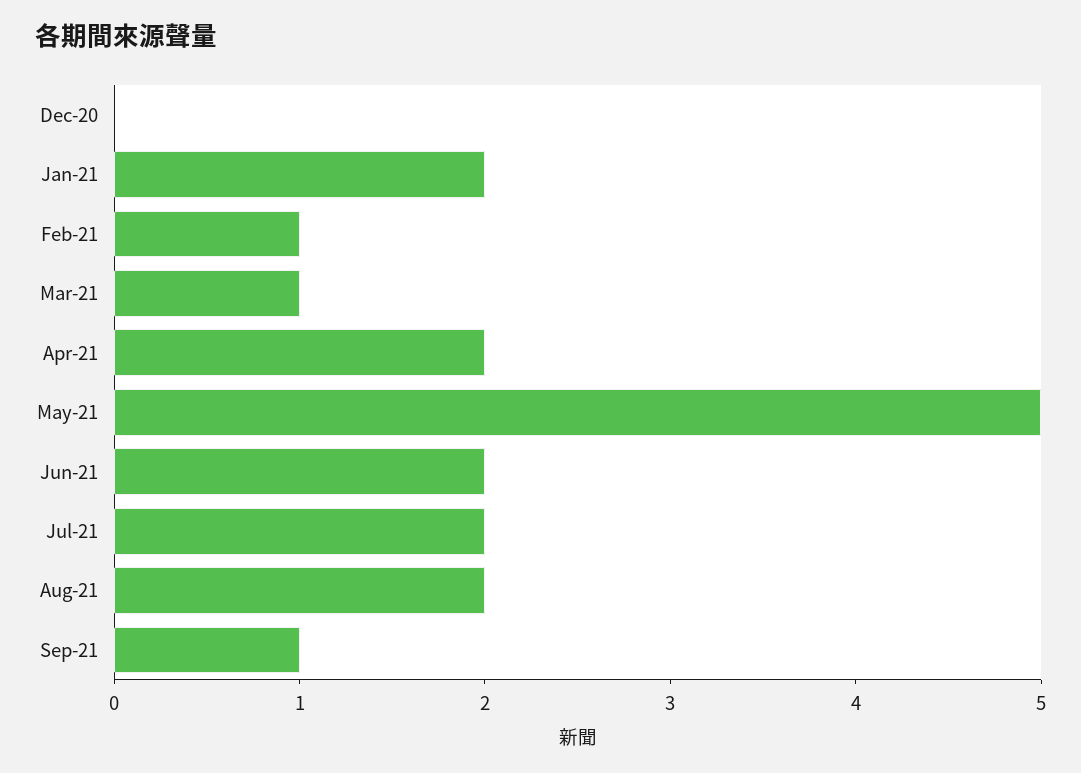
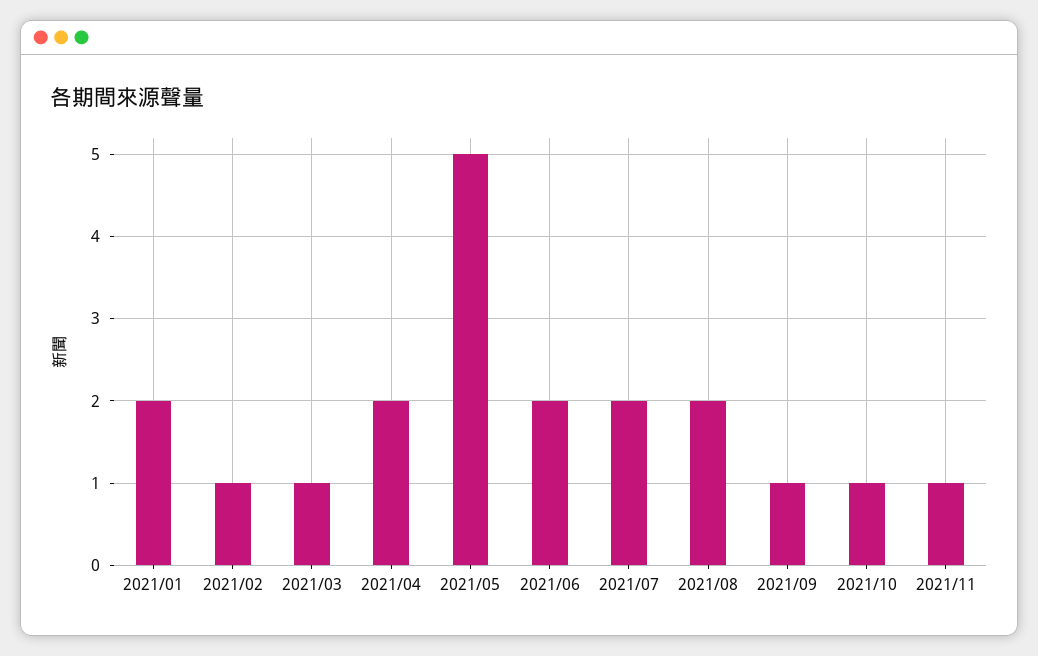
Dec-20: 0 -> none
2021/10: none -> 1
2021/11: none -> 1

